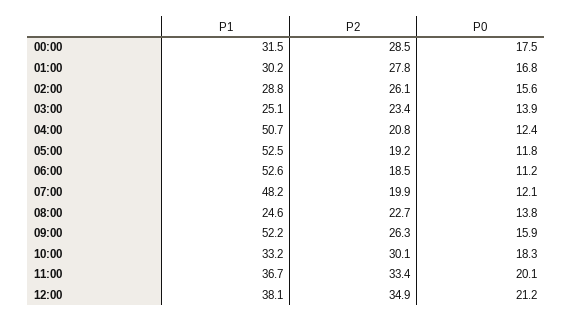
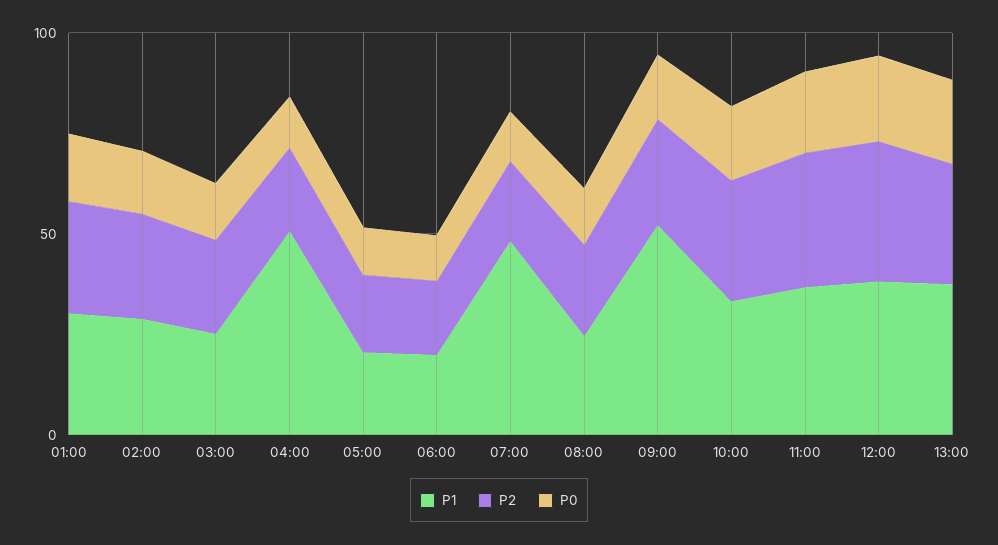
P1, 00:00: 31.5 -> none
P2, 00:00: 28.5 -> none
P0, 00:00: 17.5 -> none
P1, 05:00: 52.5 -> 20
P1, 06:00: 52.6 -> 20
P1, 13:00: none -> 40
P2, 13:00: none -> 30
P0, 13:00: none -> 20

